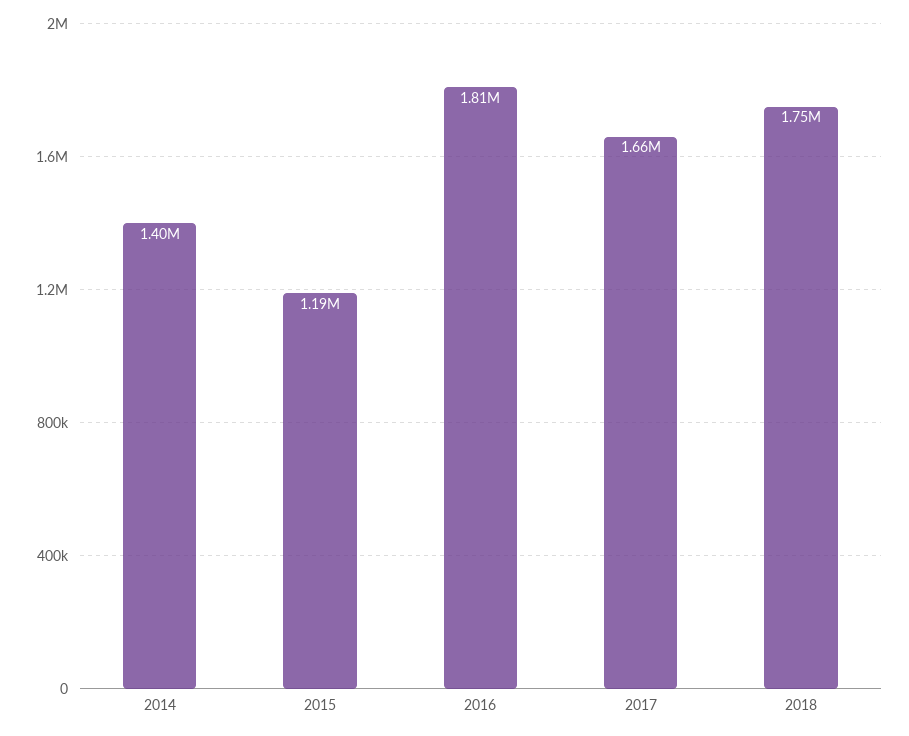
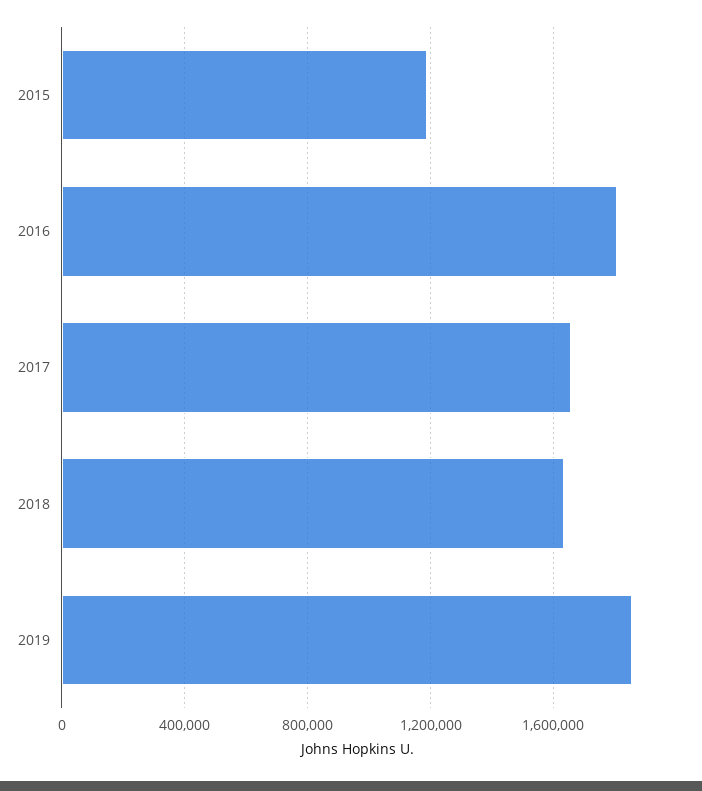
2014: 1400000 -> none
2018: 1750000 -> 1650000
2019: none -> 1850000

